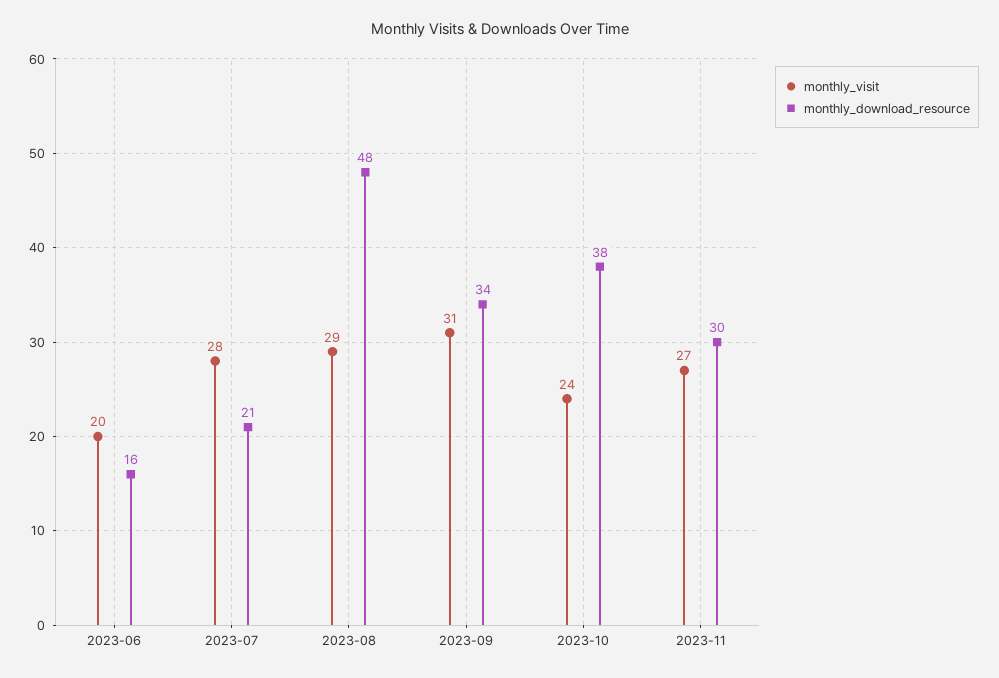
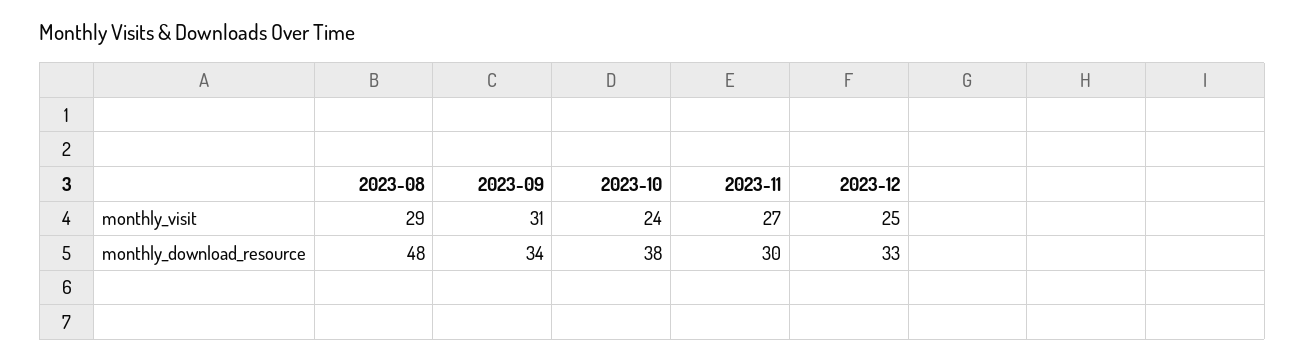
monthly_visit, 2023-06: 20 -> none
monthly_download_resource, 2023-06: 16 -> none
monthly_visit, 2023-07: 28 -> none
monthly_download_resource, 2023-07: 21 -> none
monthly_visit, 2023-12: none -> 25
monthly_download_resource, 2023-12: none -> 33

